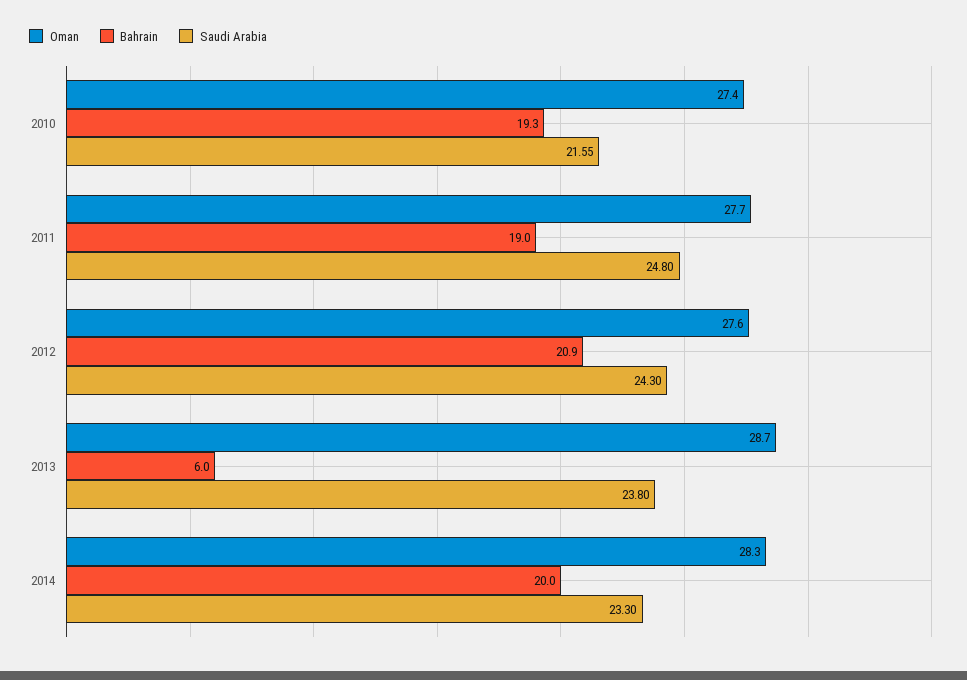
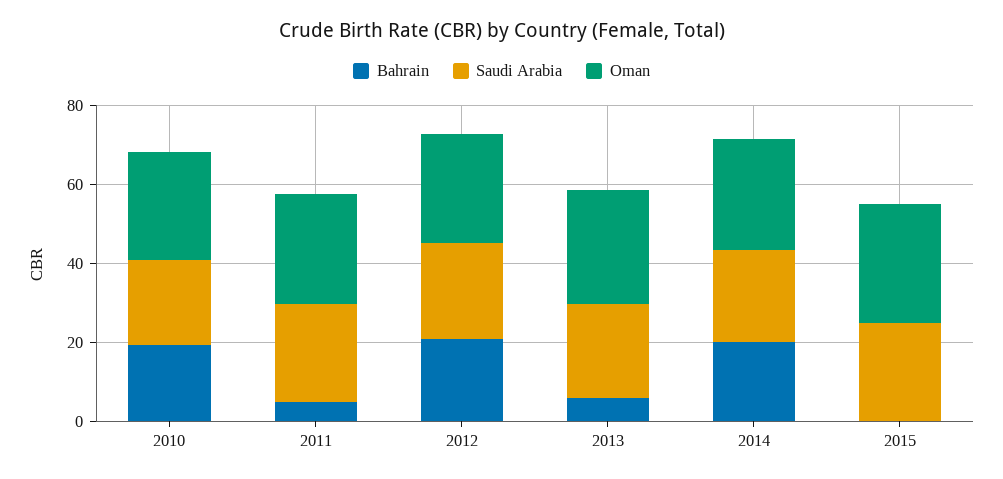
Bahrain, 2011: 19 -> 5
Bahrain, 2015: none -> 0
Saudi Arabia, 2015: none -> 25
Oman, 2015: none -> 30

